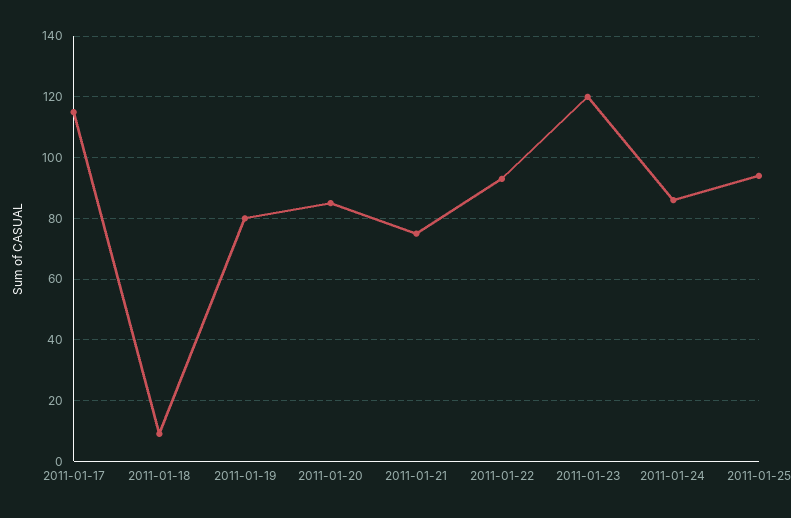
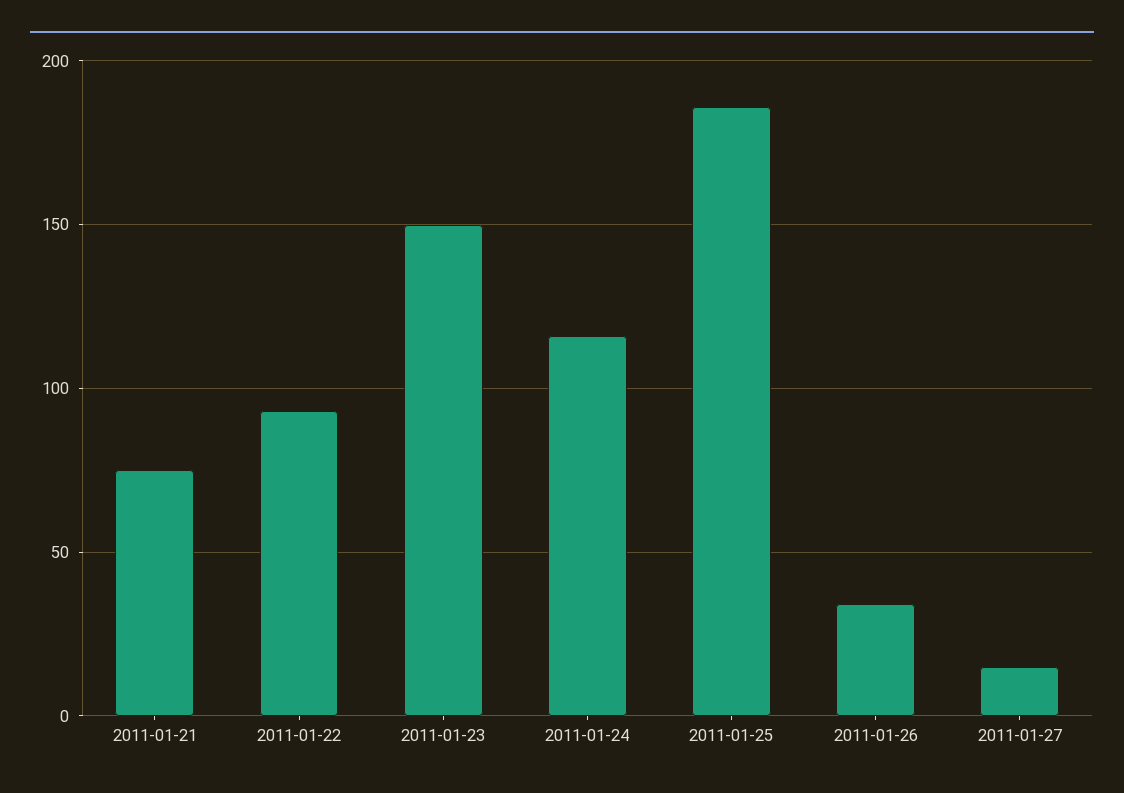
2011-01-17: 115 -> none
2011-01-18: 10 -> none
2011-01-19: 80 -> none
2011-01-20: 85 -> none
2011-01-23: 120 -> 150
2011-01-24: 85 -> 115
2011-01-25: 95 -> 185
2011-01-26: none -> 35
2011-01-27: none -> 15

